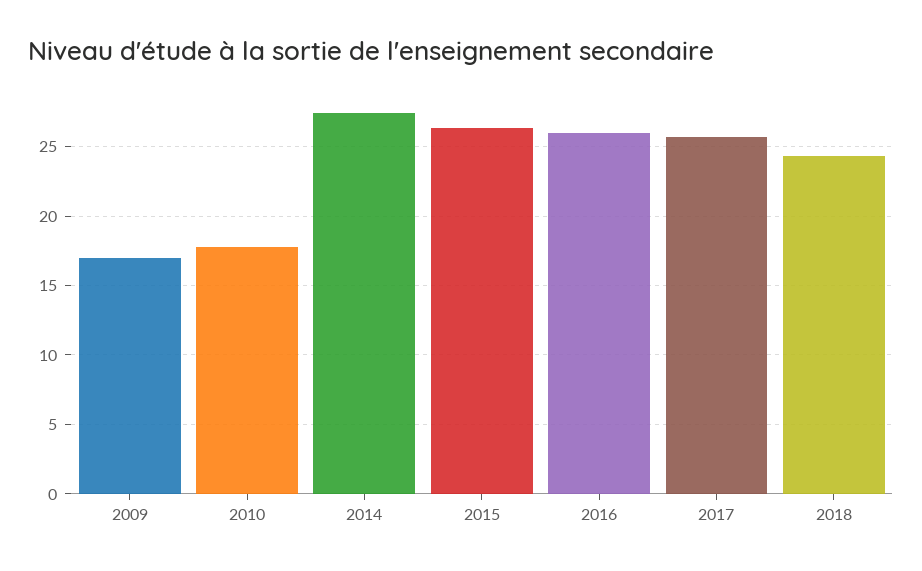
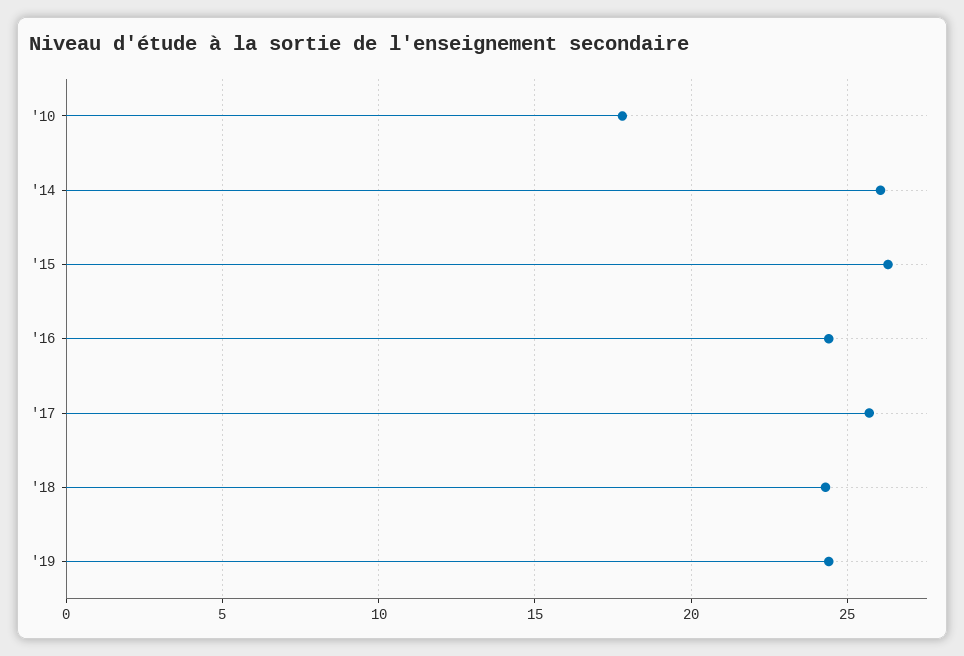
2009: 17 -> none
2014: 27.5 -> 26
2016: 26 -> 24.5
'19: none -> 24.5

